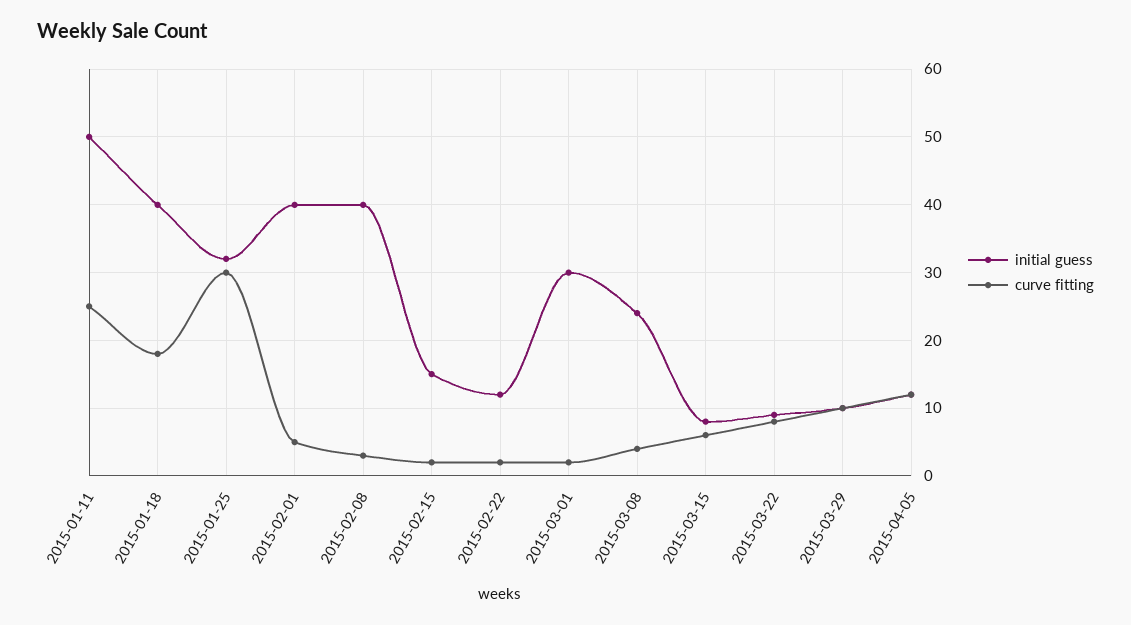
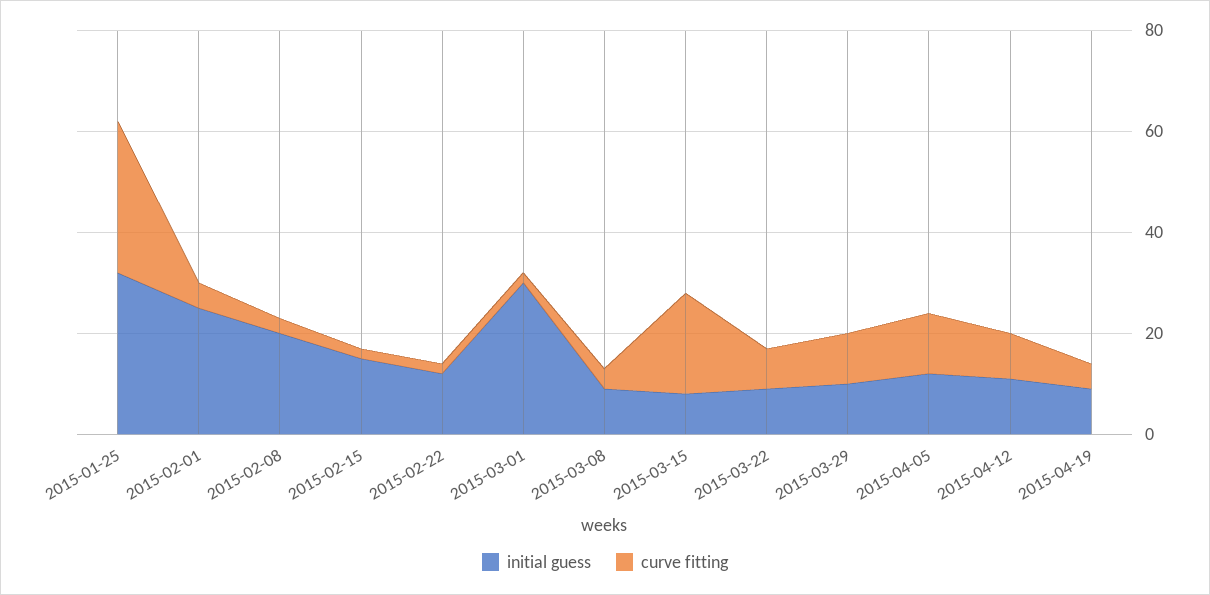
initial guess, 2015-01-11: 50 -> none
curve fitting, 2015-01-11: 25 -> none
initial guess, 2015-01-18: 40 -> none
curve fitting, 2015-01-18: 18 -> none
initial guess, 2015-02-01: 40 -> 25
initial guess, 2015-02-08: 40 -> 20
initial guess, 2015-03-08: 24 -> 10
curve fitting, 2015-03-15: 6 -> 20
initial guess, 2015-04-12: none -> 10
curve fitting, 2015-04-12: none -> 10
initial guess, 2015-04-19: none -> 10
curve fitting, 2015-04-19: none -> 5

